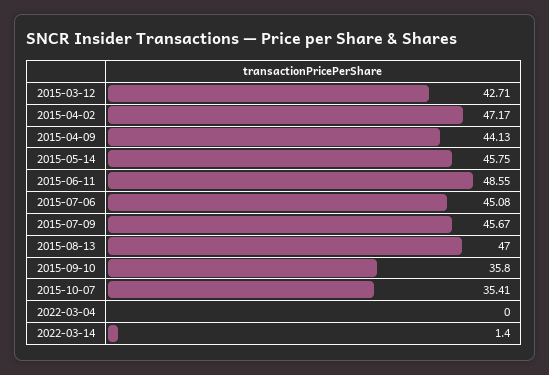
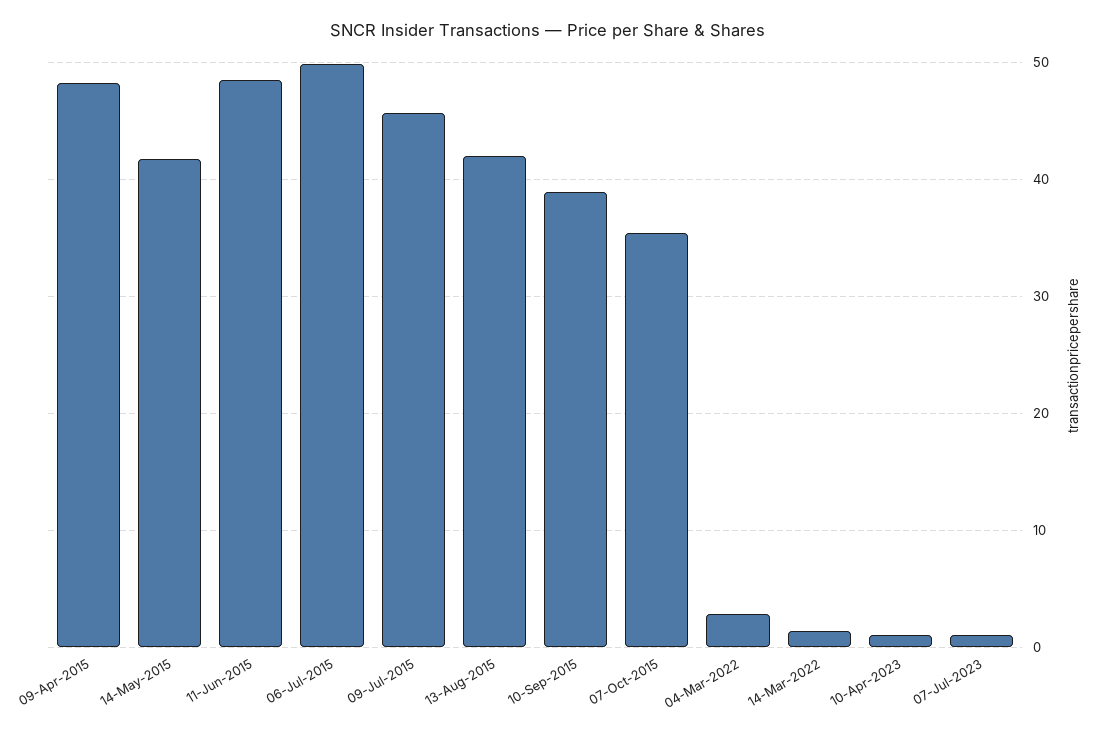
2015-03-12: 42.71 -> none
2015-04-02: 47.17 -> none
2015-04-09: 44.13 -> 48
2015-05-14: 45.75 -> 42
2015-07-06: 45.08 -> 50
2015-08-13: 47 -> 42
2015-09-10: 35.8 -> 39
2022-03-04: 0 -> 3
10-Apr-2023: none -> 1
07-Jul-2023: none -> 1

